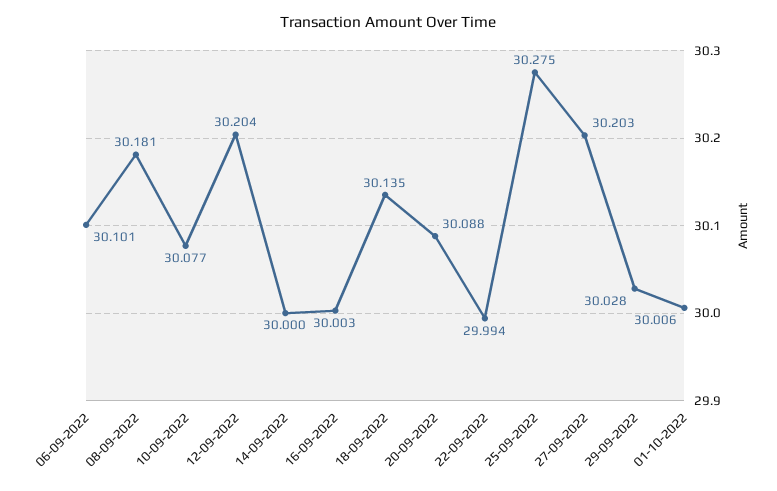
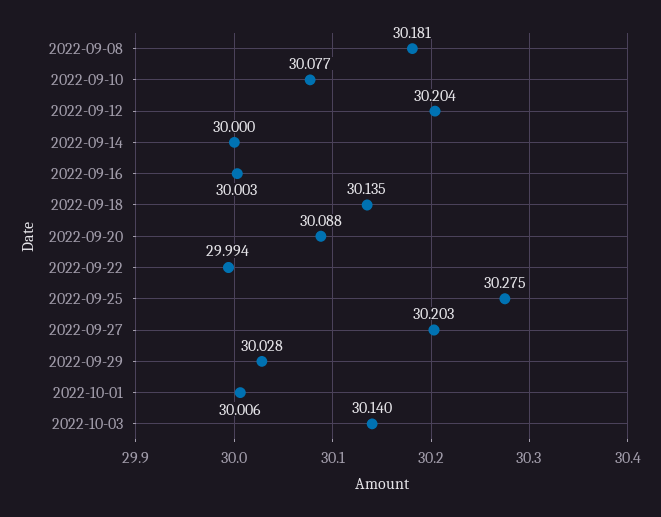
06-09-2022: 30.101 -> none
2022-10-03: none -> 30.14

